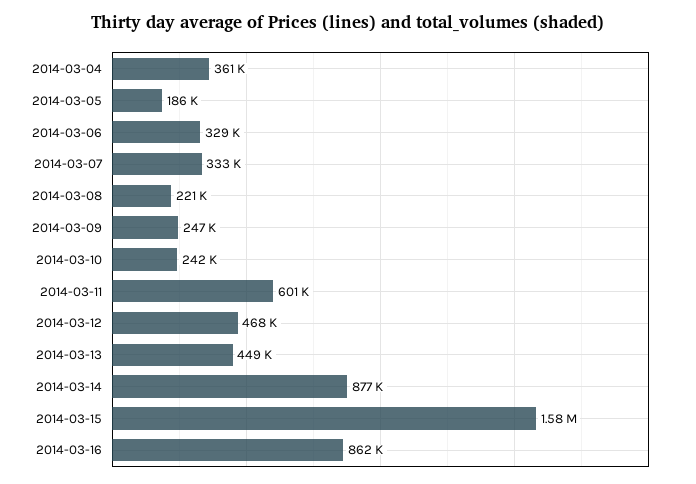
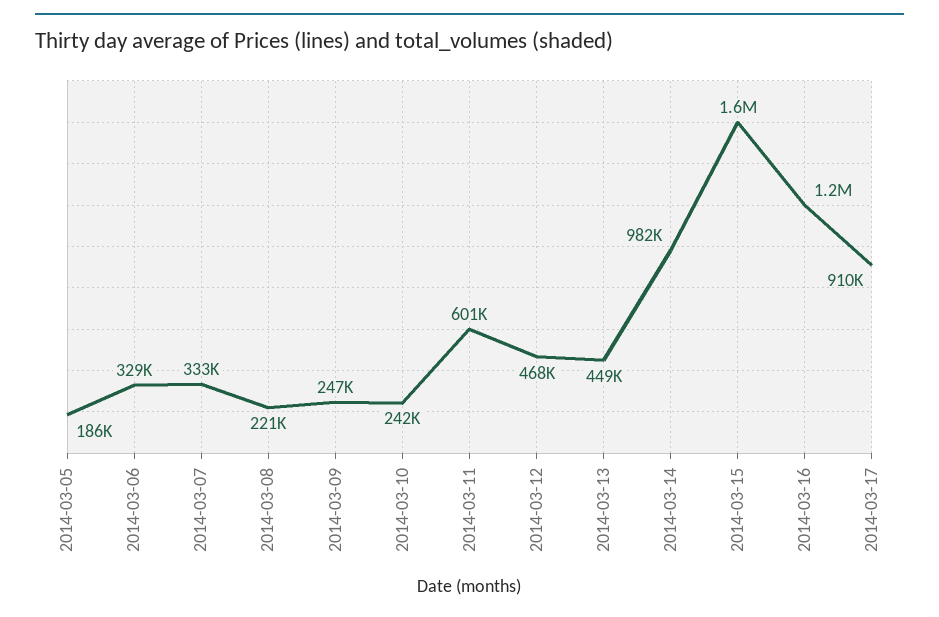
2014-03-04: 361000 -> none
2014-03-14: 877000 -> 982000
2014-03-16: 862000 -> 1200000
2014-03-17: none -> 910000

